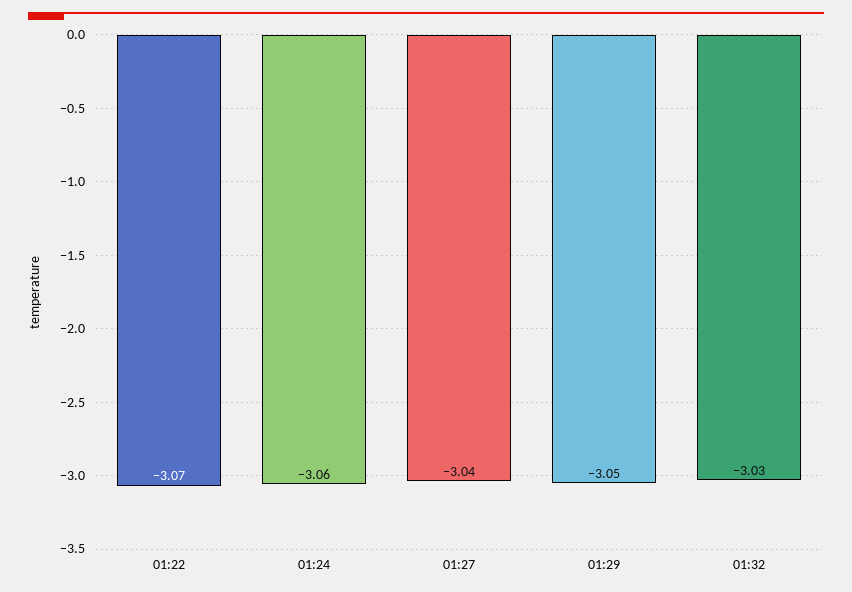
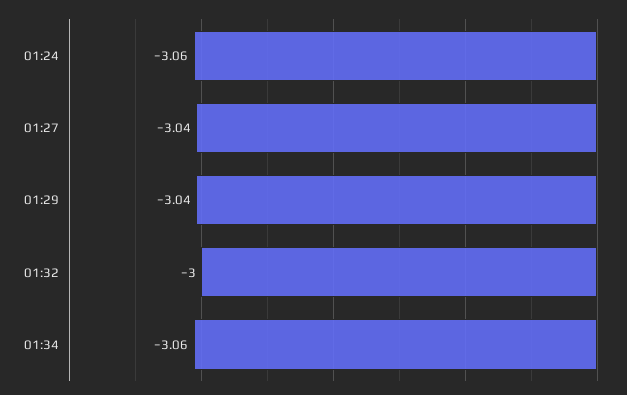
01:22: -3.07 -> none
01:29: -3.05 -> -3.04
01:32: -3.03 -> -3
01:34: none -> -3.06

